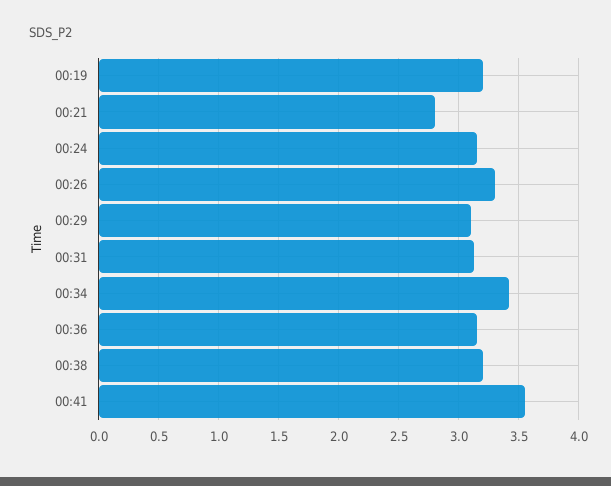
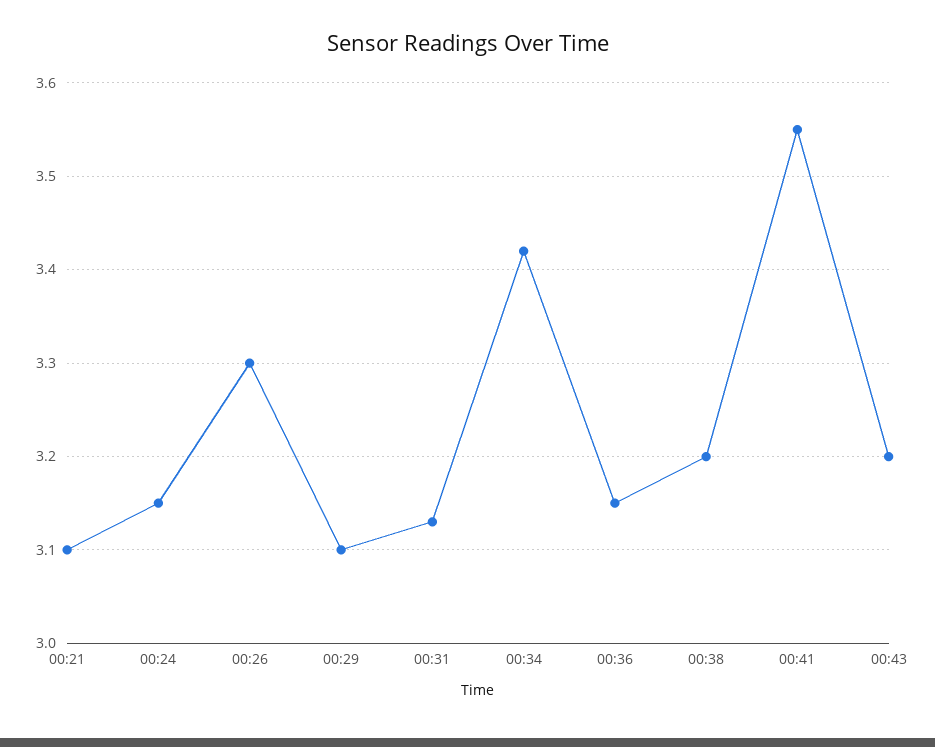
00:19: 3.2 -> none
00:21: 2.8 -> 3.1
00:43: none -> 3.2

